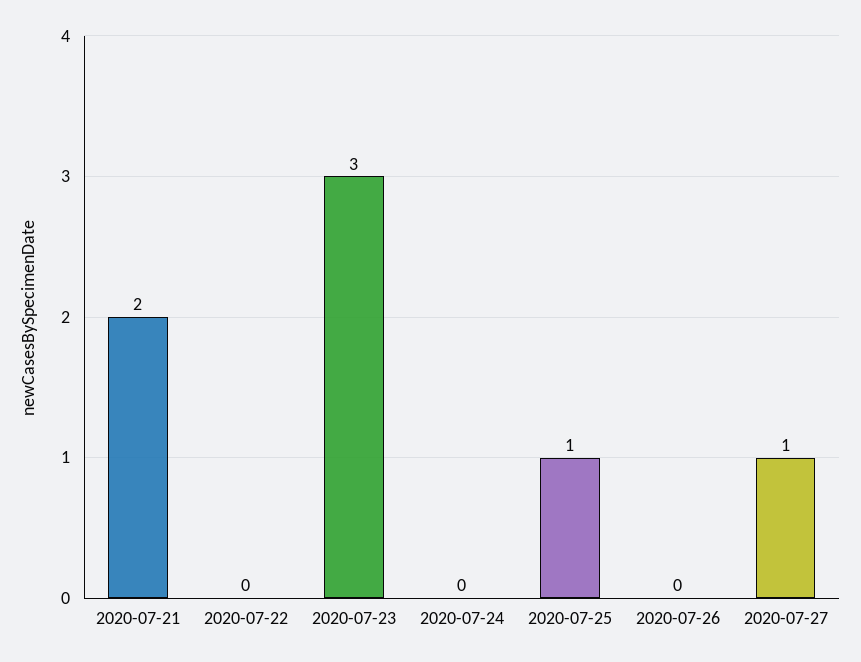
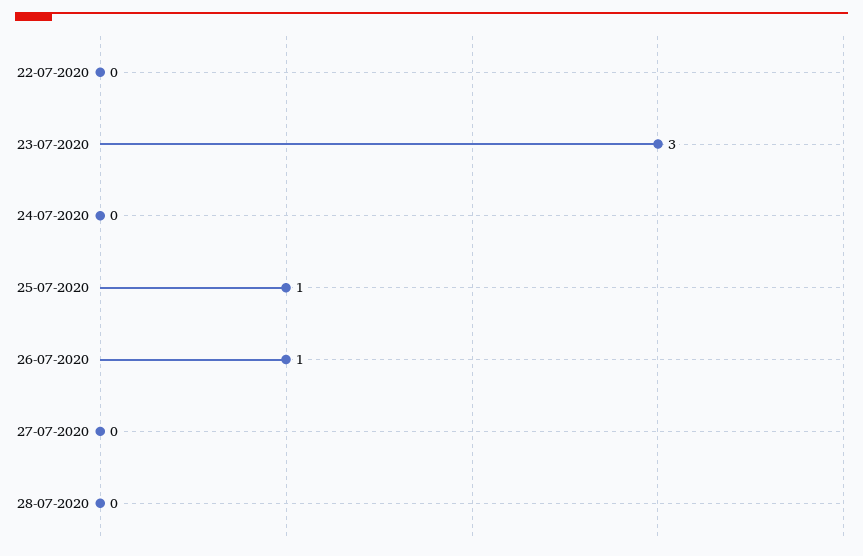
2020-07-21: 2 -> none
2020-07-26: 0 -> 1
2020-07-27: 1 -> 0
28-07-2020: none -> 0

